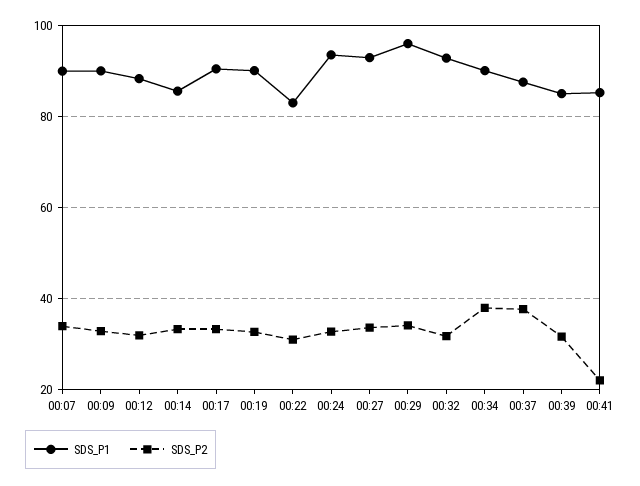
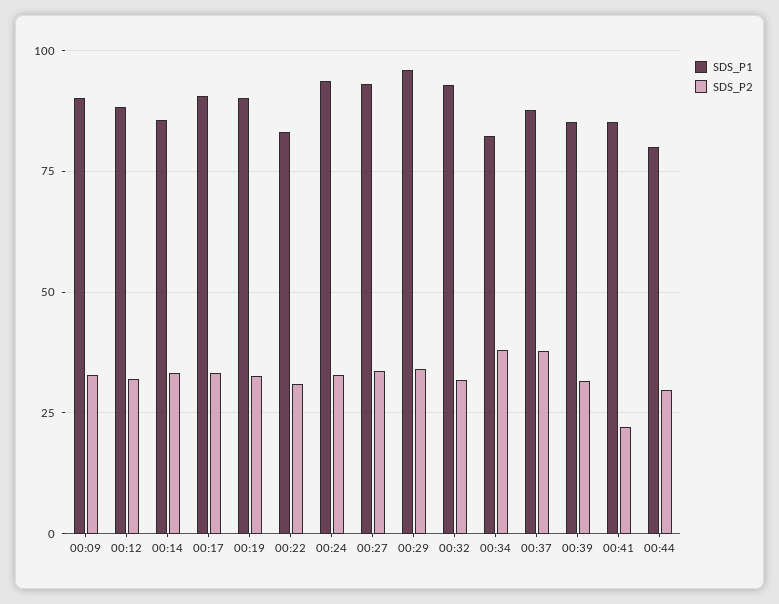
SDS_P1, 00:07: 90 -> none
SDS_P2, 00:07: 34 -> none
SDS_P1, 00:34: 90 -> 82.5
SDS_P1, 00:44: none -> 80
SDS_P2, 00:44: none -> 30

